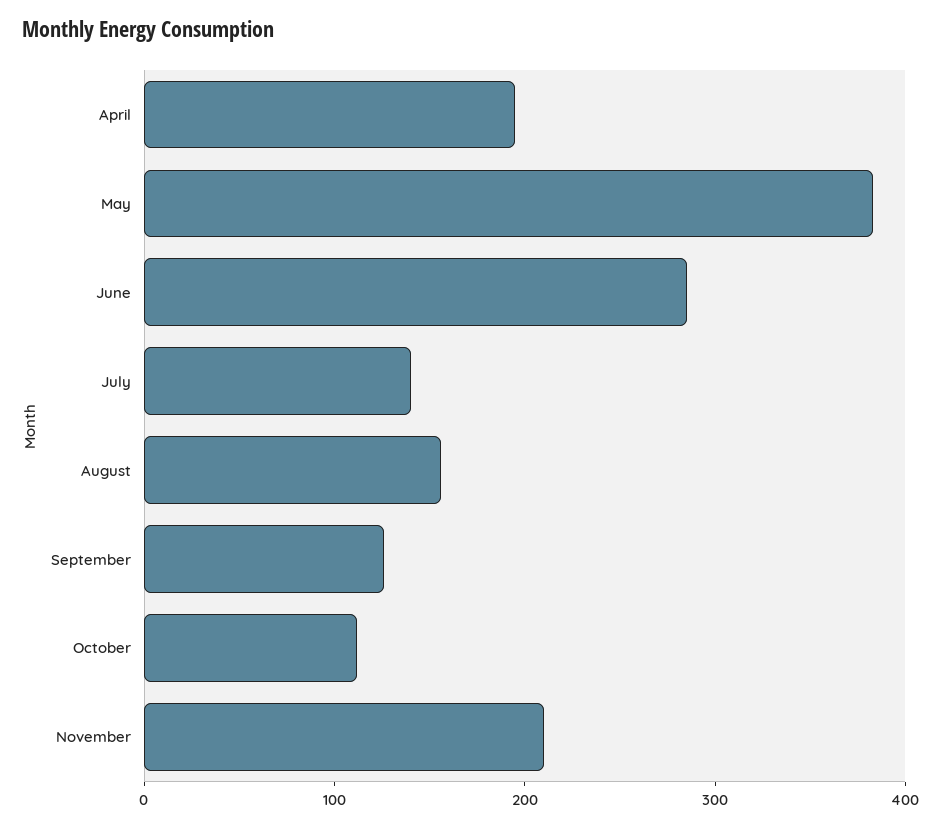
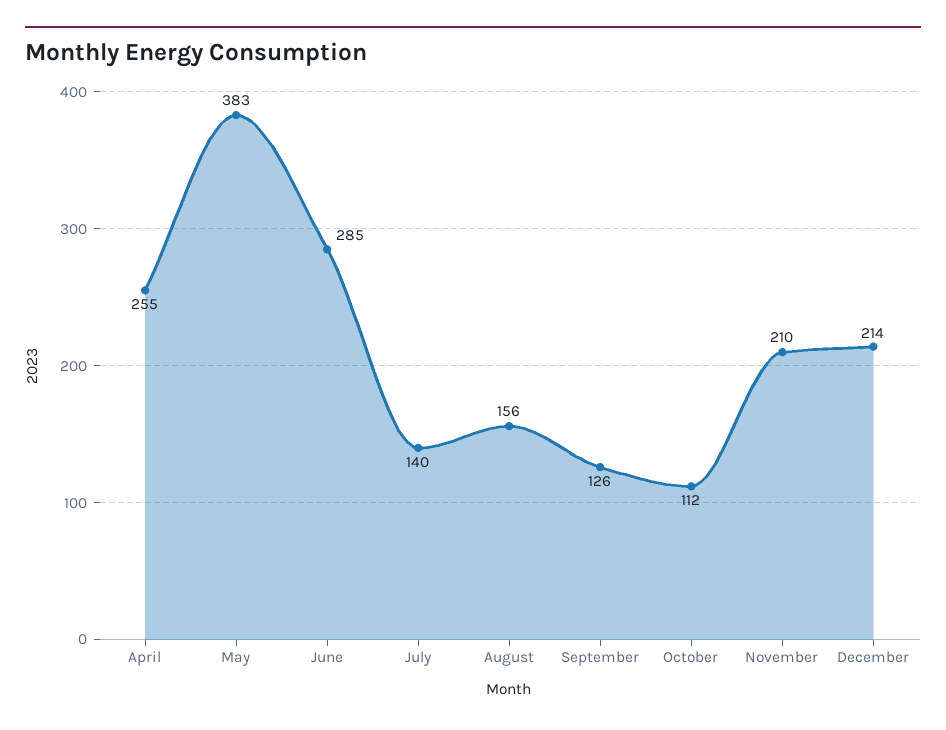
April: 200 -> 255
December: none -> 214

